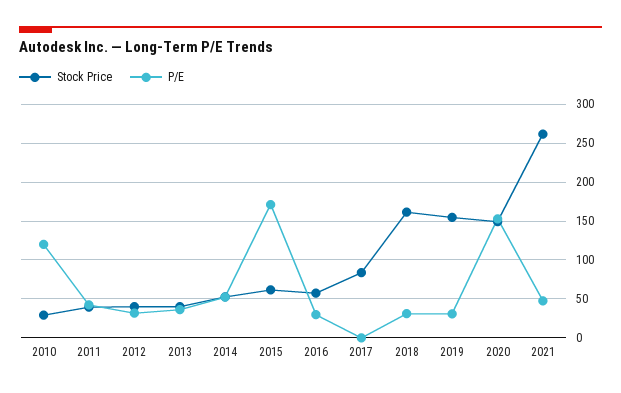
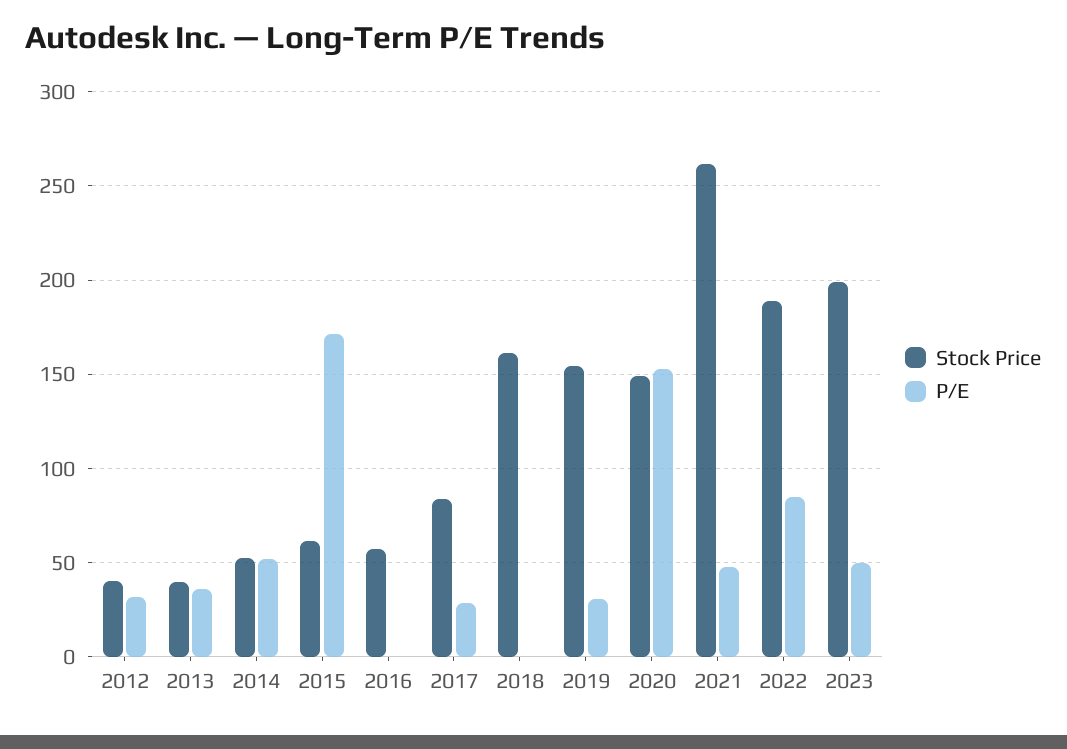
Stock Price, 2010: 30 -> none
P/E, 2010: 120 -> none
Stock Price, 2011: 40 -> none
P/E, 2011: 40 -> none
P/E, 2016: 30 -> 0
P/E, 2017: 0 -> 30
P/E, 2018: 30 -> 0
Stock Price, 2022: none -> 190
P/E, 2022: none -> 85
Stock Price, 2023: none -> 200
P/E, 2023: none -> 50

